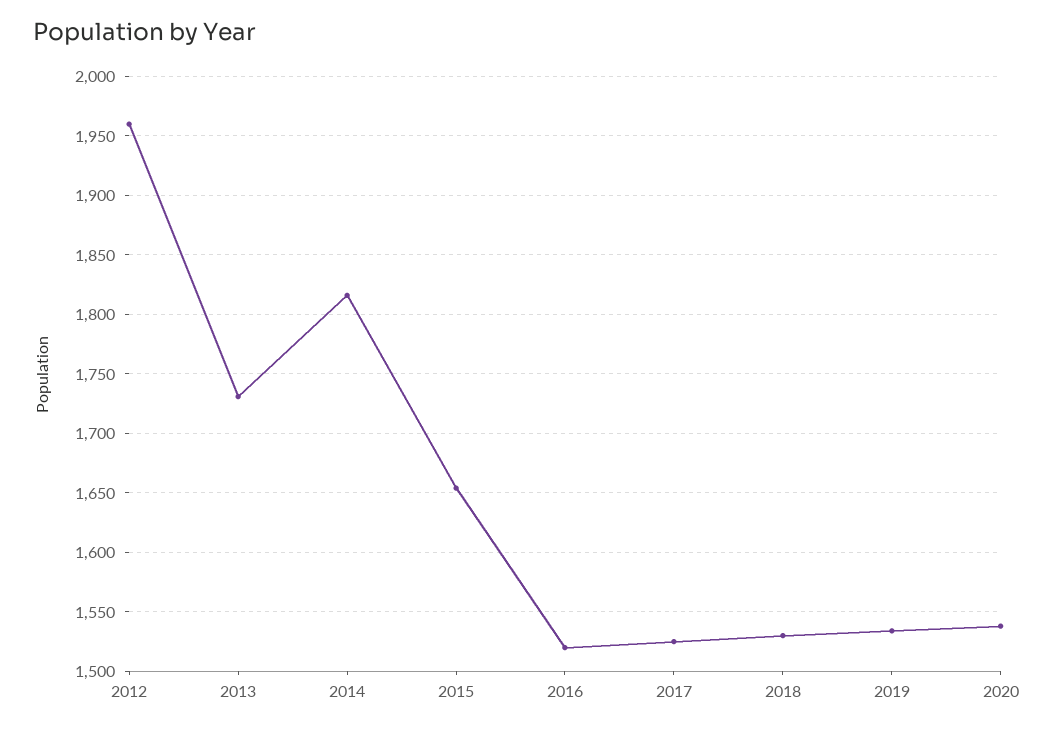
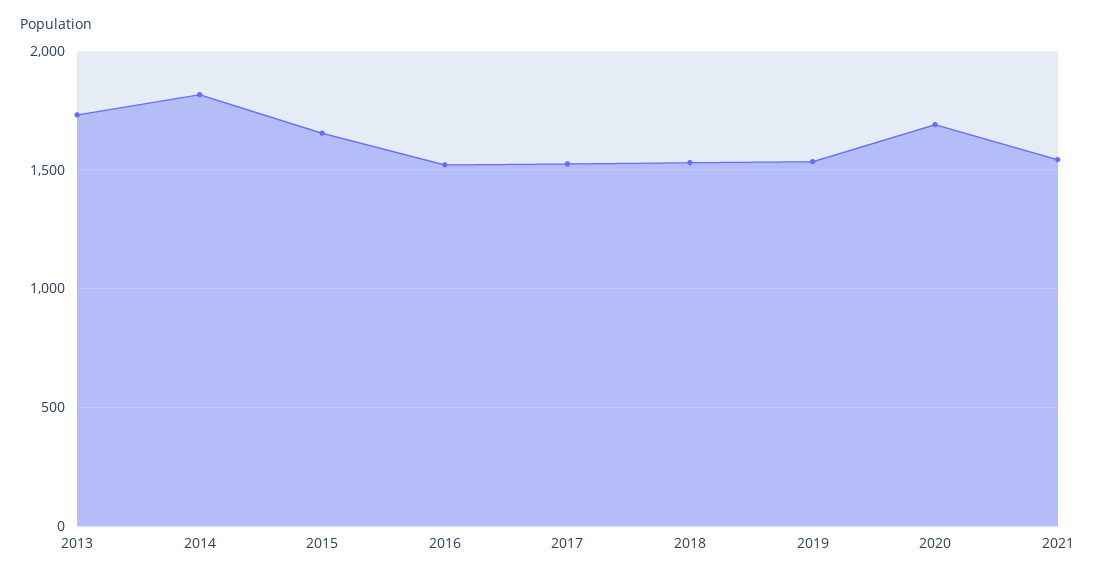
2012: 1960 -> none
2020: 1540 -> 1700
2021: none -> 1550

